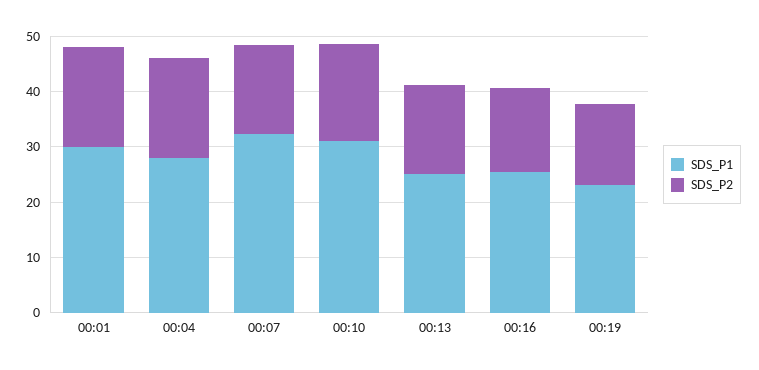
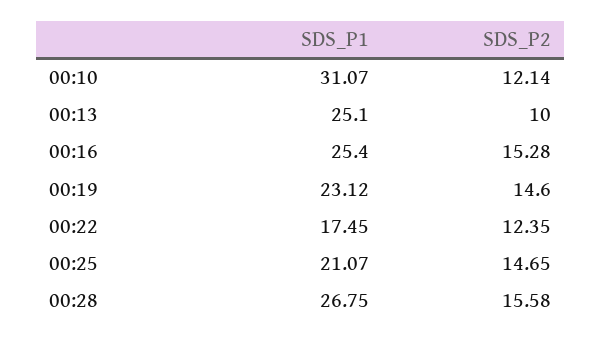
SDS_P1, 00:01: 30 -> none
SDS_P2, 00:01: 18 -> none
SDS_P1, 00:04: 28 -> none
SDS_P2, 00:04: 18 -> none
SDS_P1, 00:07: 32 -> none
SDS_P2, 00:07: 16 -> none
SDS_P2, 00:10: 18 -> 12.14
SDS_P2, 00:13: 16 -> 10
SDS_P1, 00:22: none -> 17.45
SDS_P2, 00:22: none -> 12.35
SDS_P1, 00:25: none -> 21.07
SDS_P2, 00:25: none -> 14.65
SDS_P1, 00:28: none -> 26.75
SDS_P2, 00:28: none -> 15.58

